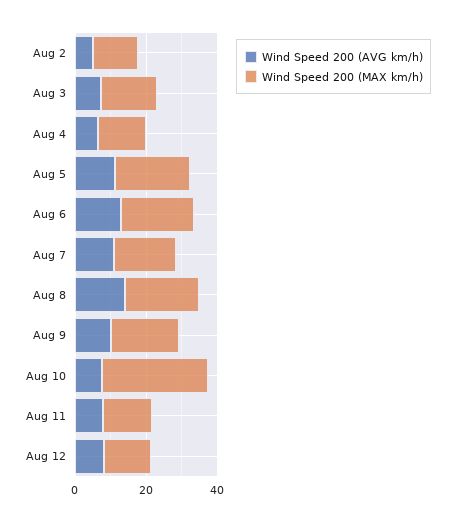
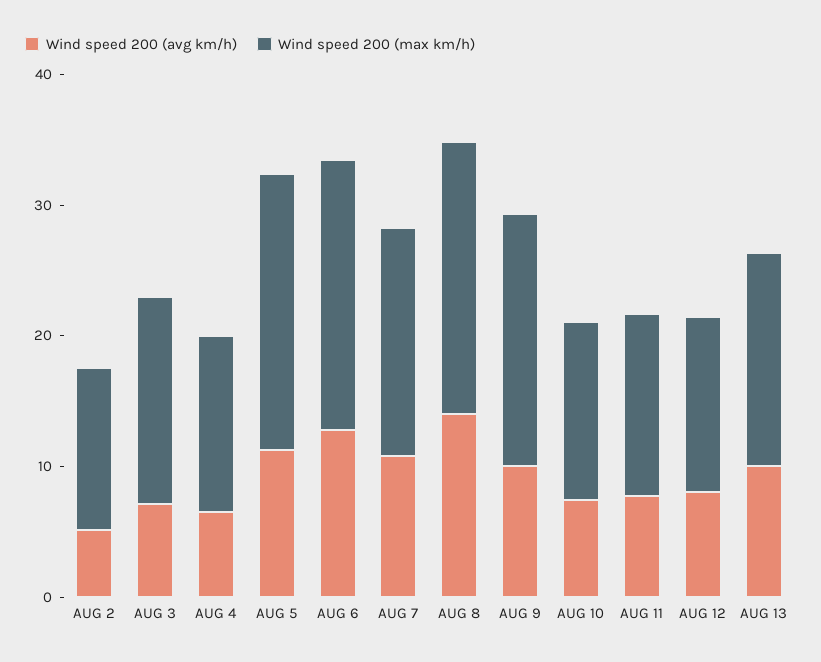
Wind Speed 200 (MAX km/h), Aug 10: 30 -> 14
Wind Speed 200 (AVG km/h), AUG 13: none -> 10
Wind Speed 200 (MAX km/h), AUG 13: none -> 16

